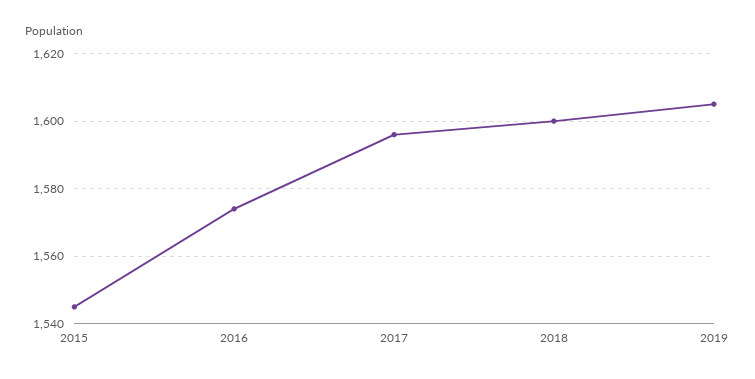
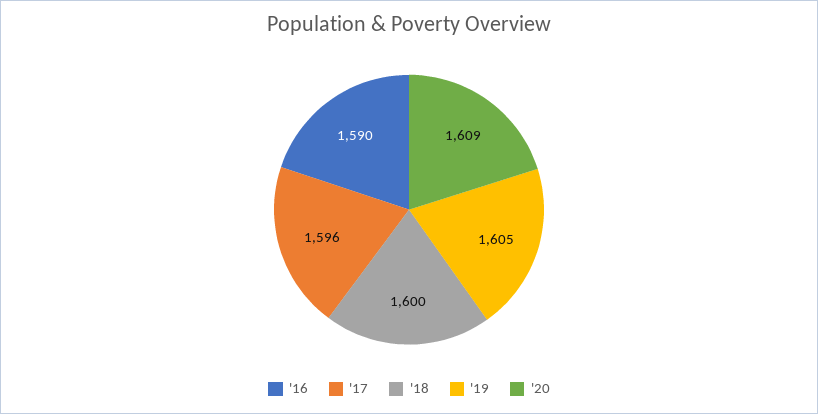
2015: 1545 -> none
2016: 1575 -> 1590
'20: none -> 1609

